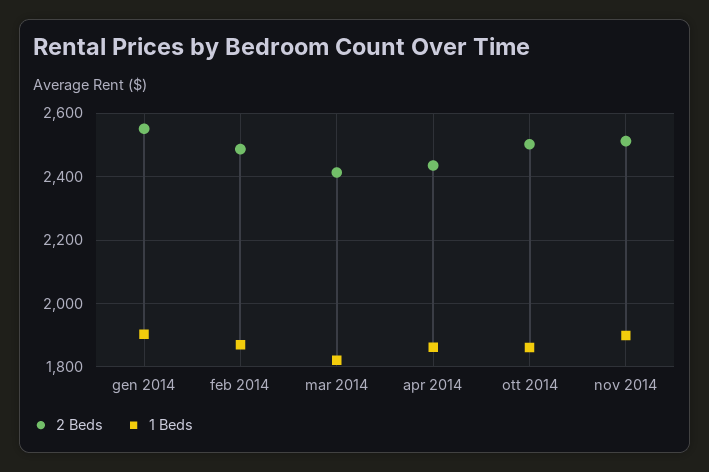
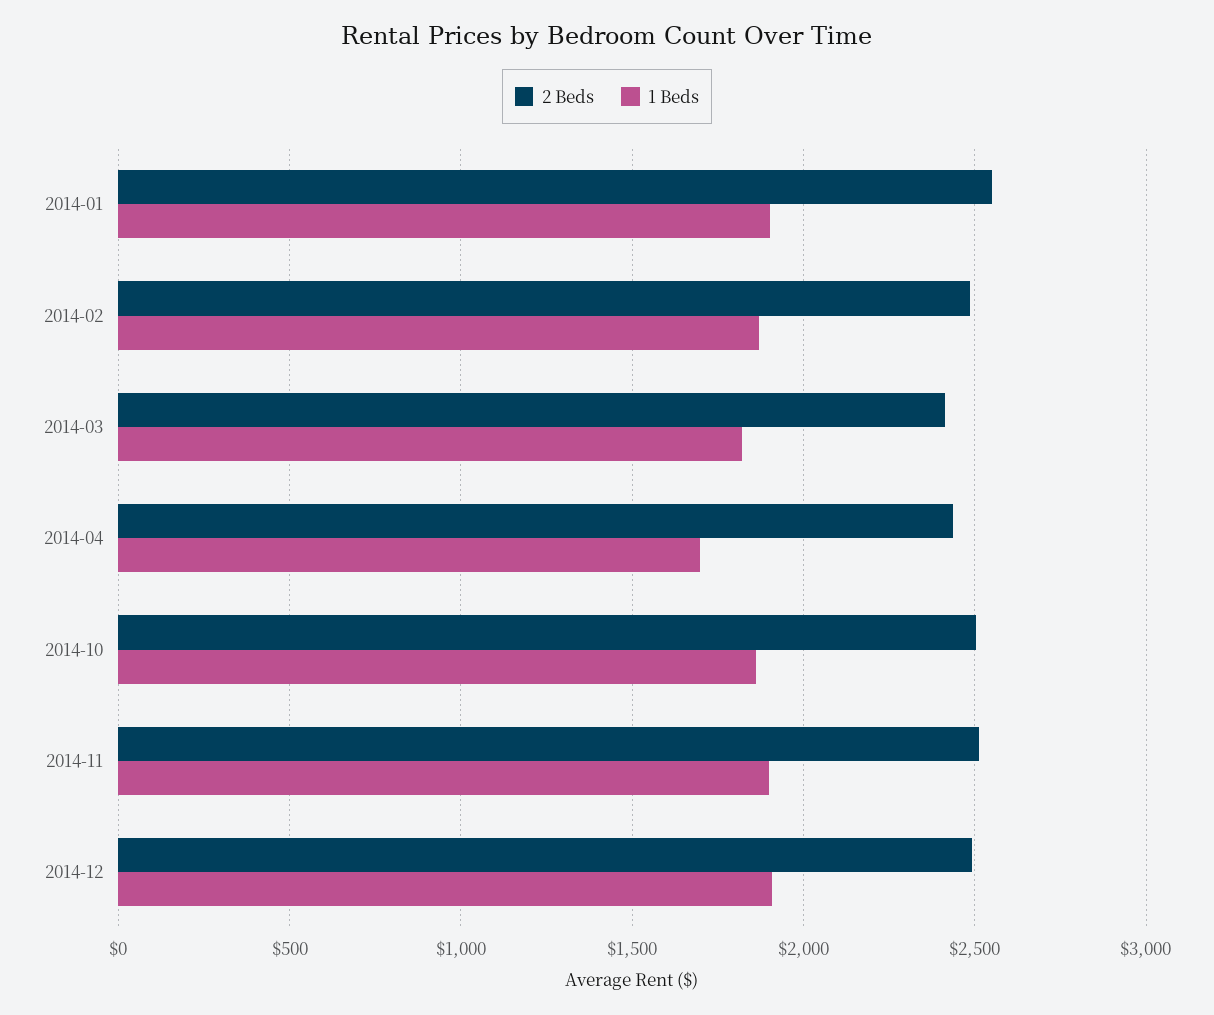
1 Beds, apr 2014: 1860 -> 1700
2 Beds, 2014-12: none -> 2500
1 Beds, 2014-12: none -> 1900

